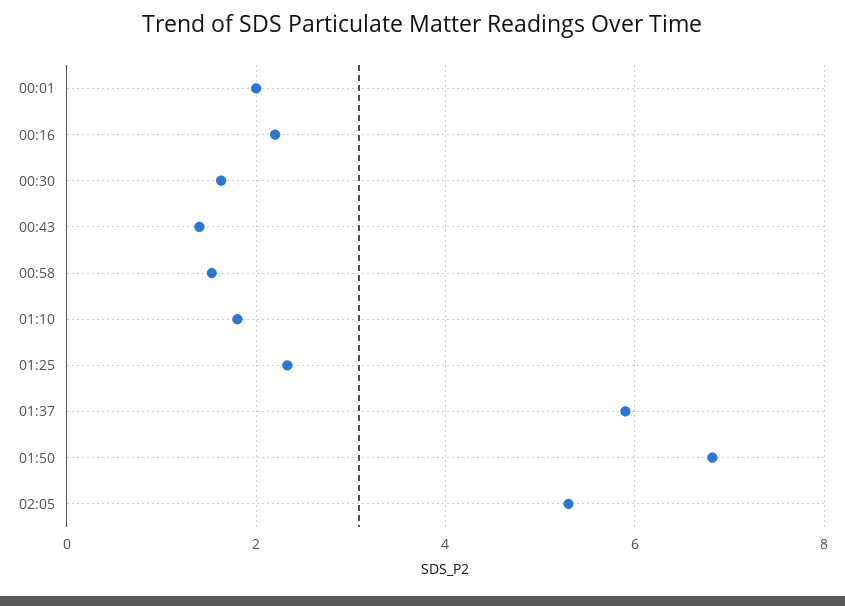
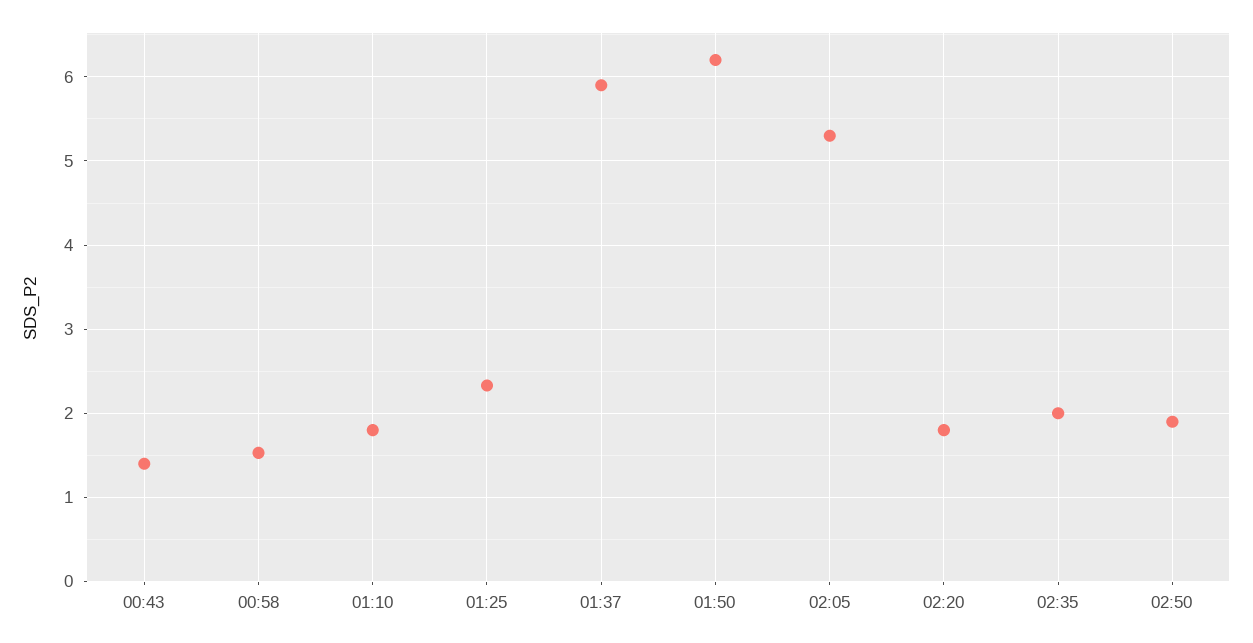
00:01: 2 -> none
00:16: 2.2 -> none
00:30: 1.6 -> none
01:50: 6.8 -> 6.2
02:20: none -> 1.8
02:35: none -> 2
02:50: none -> 1.9

